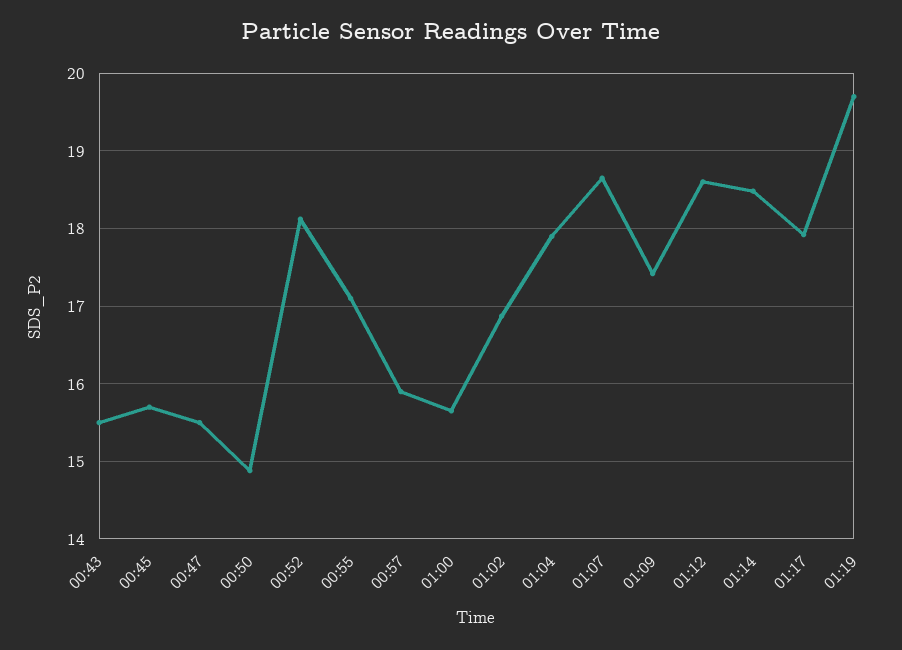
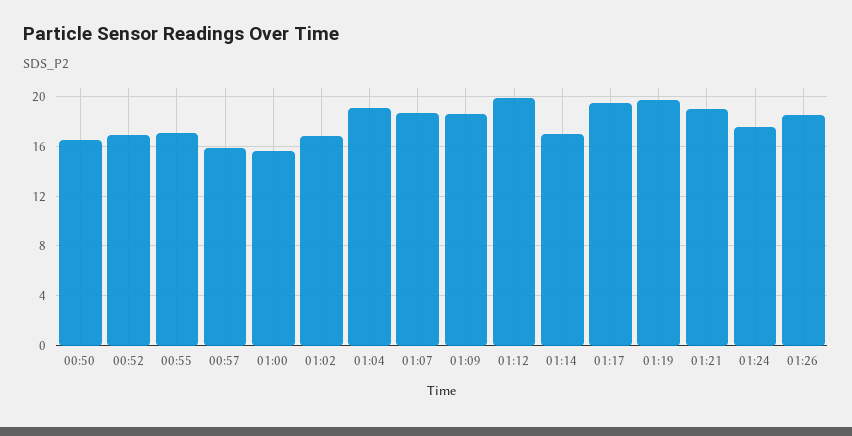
00:43: 15.5 -> none
00:45: 15.7 -> none
00:47: 15.5 -> none
00:50: 14.9 -> 16.5
00:52: 18.1 -> 17
01:04: 17.9 -> 19
01:09: 17.4 -> 18.5
01:12: 18.6 -> 20
01:14: 18.5 -> 17
01:17: 17.9 -> 19.5
01:21: none -> 19
01:24: none -> 17.5
01:26: none -> 18.5

